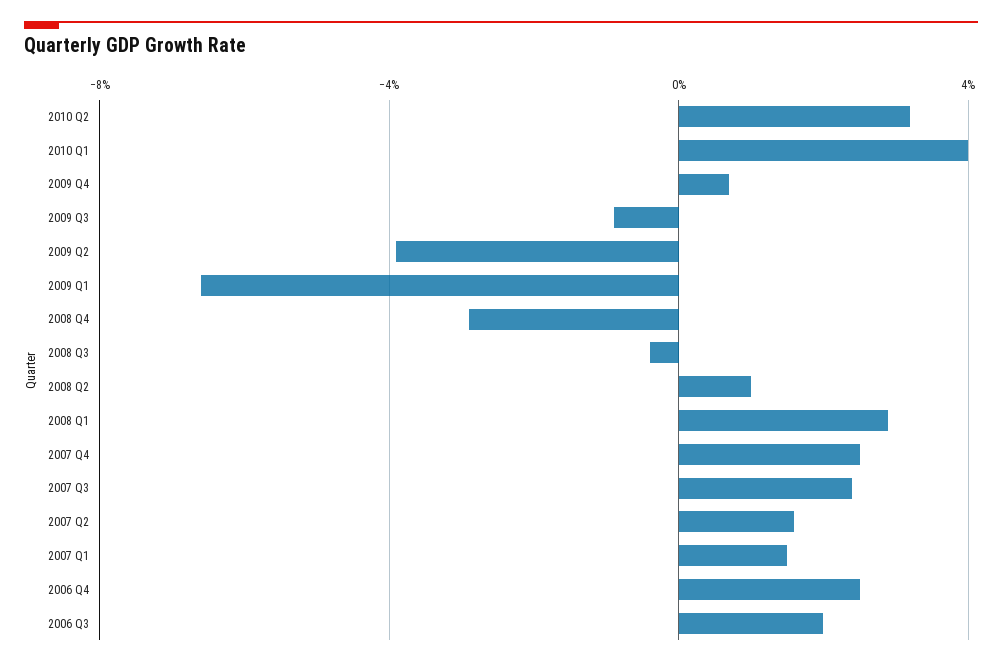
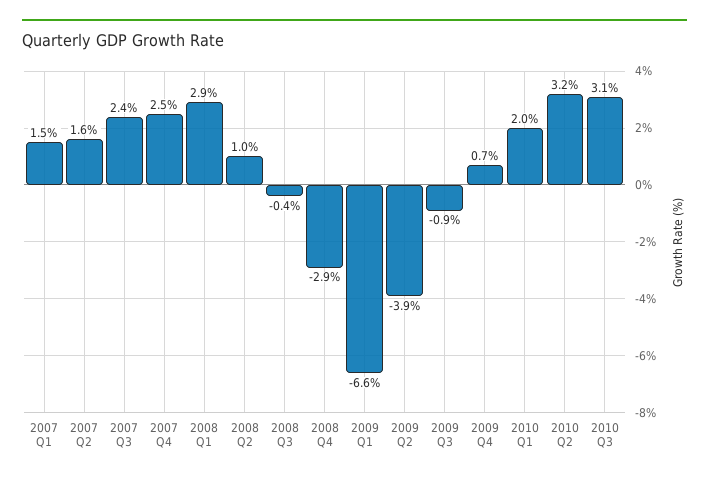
2010 Q1: 4 -> 2
2006 Q4: 2.5 -> none
2006 Q3: 2 -> none
2010 Q3: none -> 3.1

